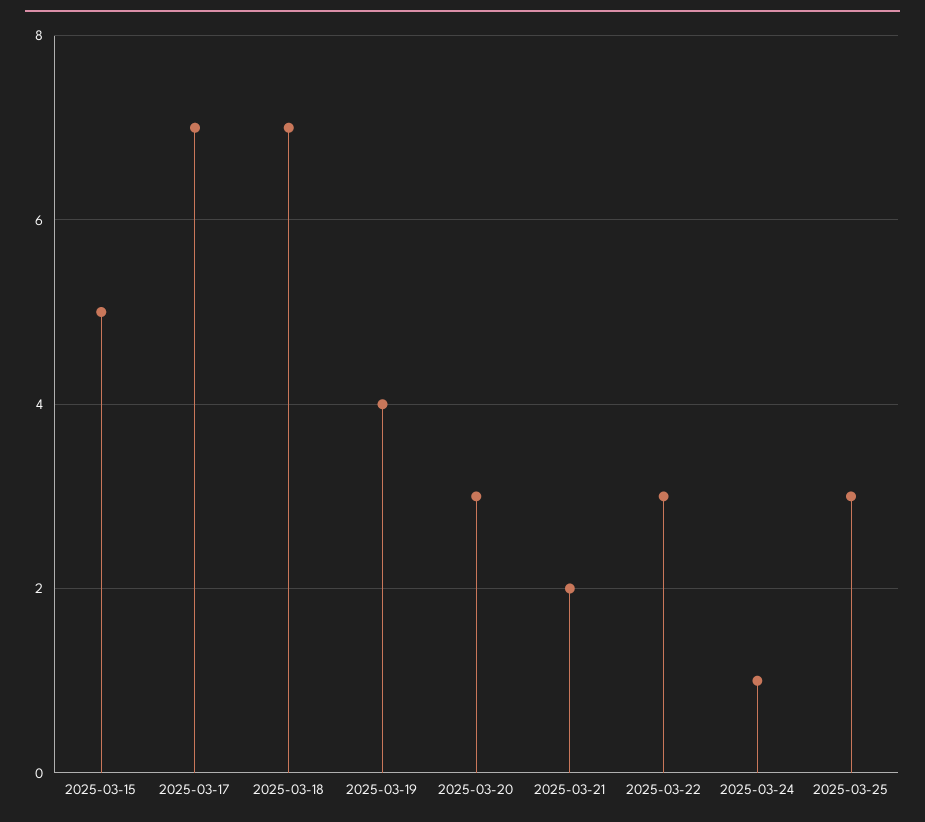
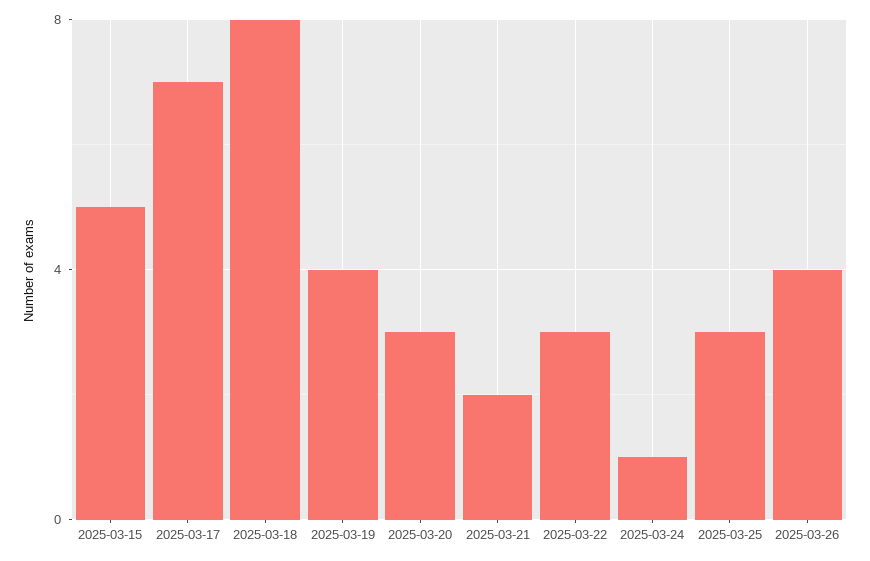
2025-03-18: 7 -> 8
2025-03-26: none -> 4

